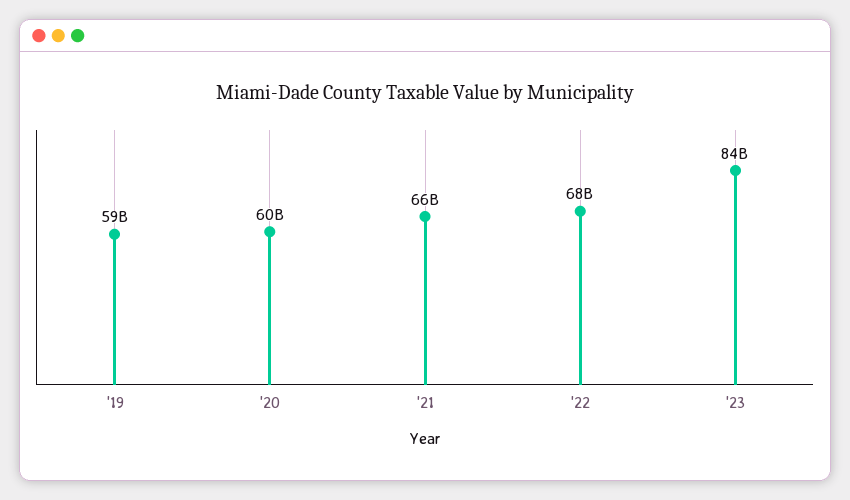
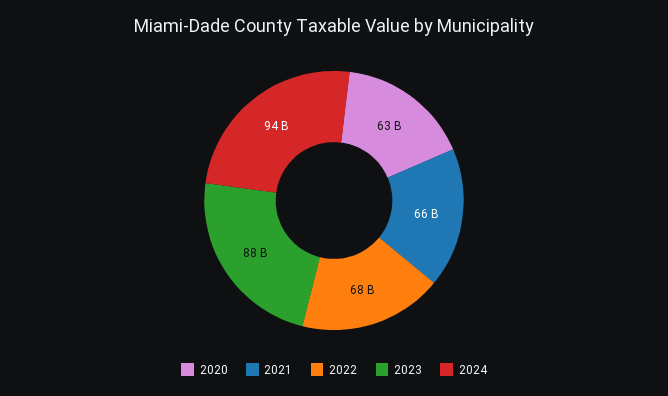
'19: 59000000000 -> none
'20: 60000000000 -> 63000000000
'23: 84000000000 -> 88000000000
2024: none -> 94000000000

